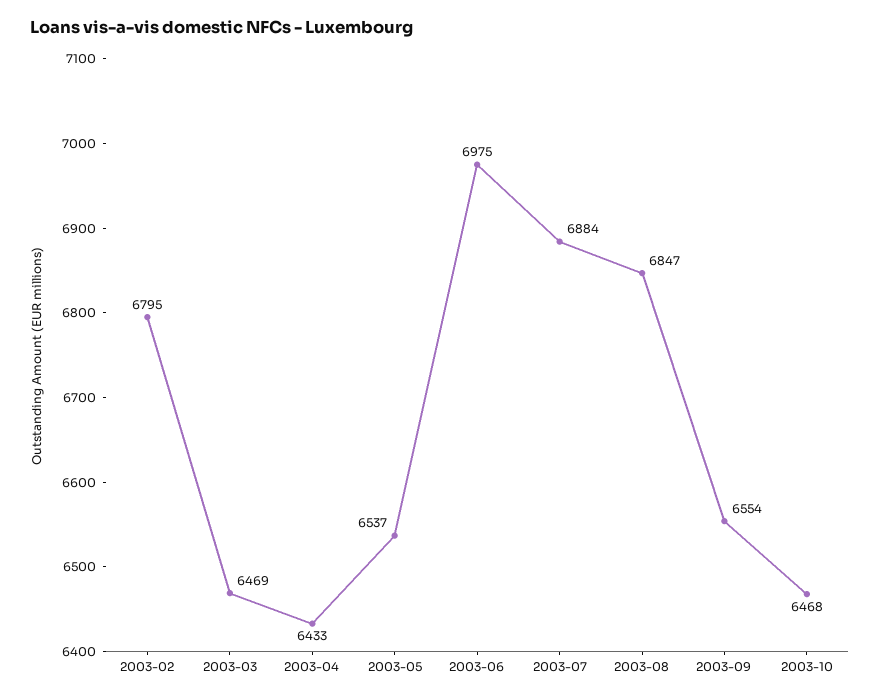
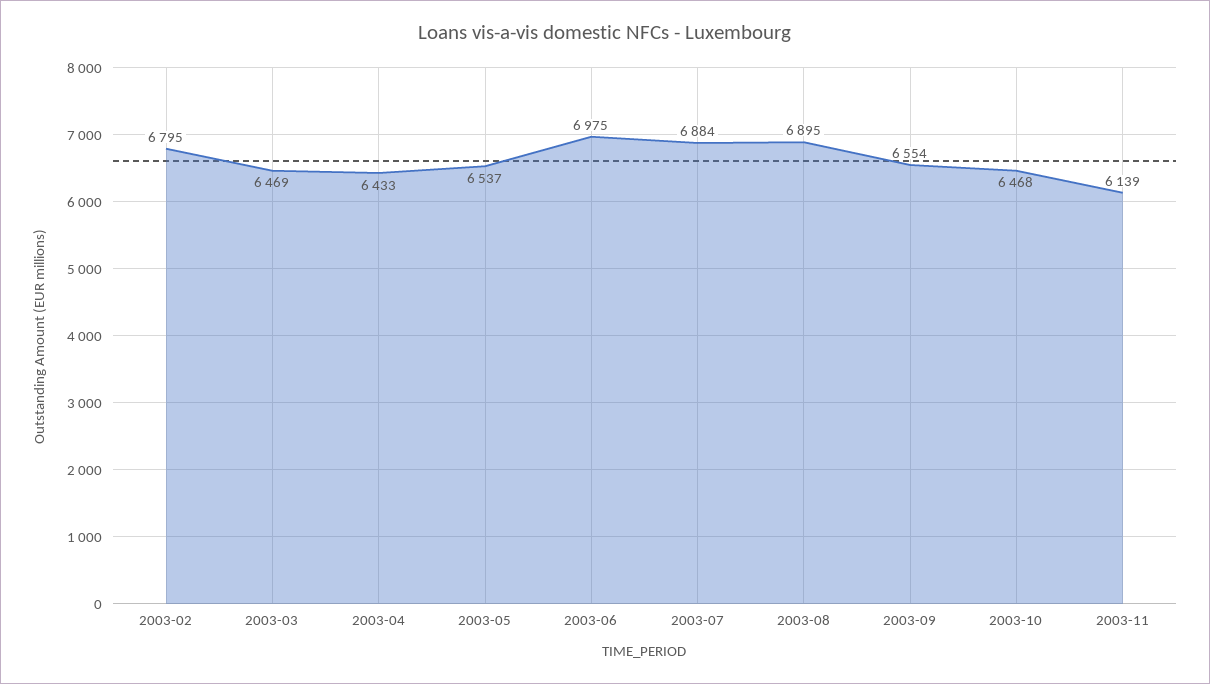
2003-08: 6847 -> 6895
2003-11: none -> 6139

